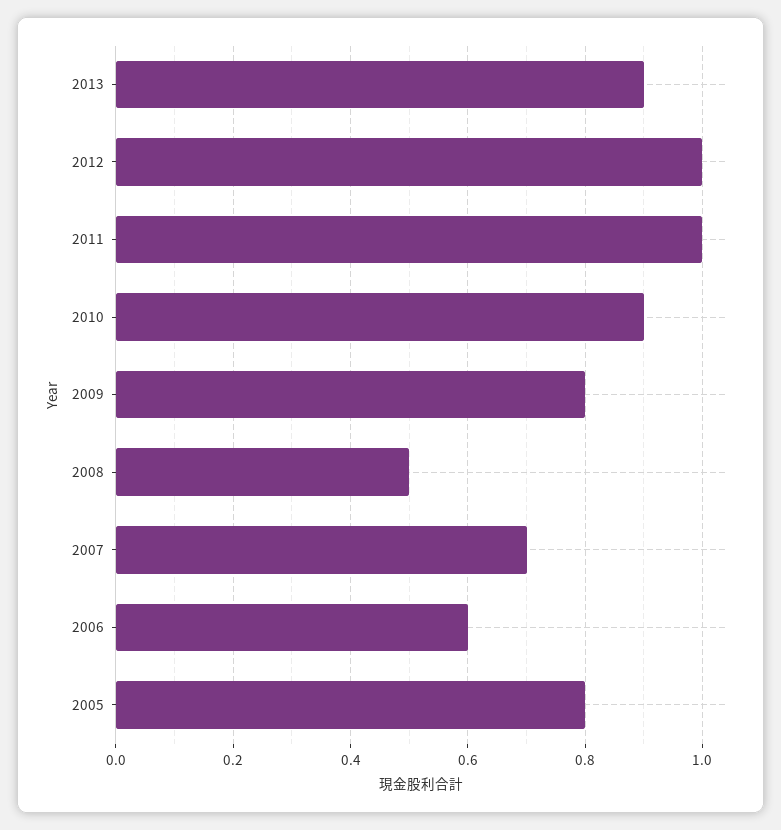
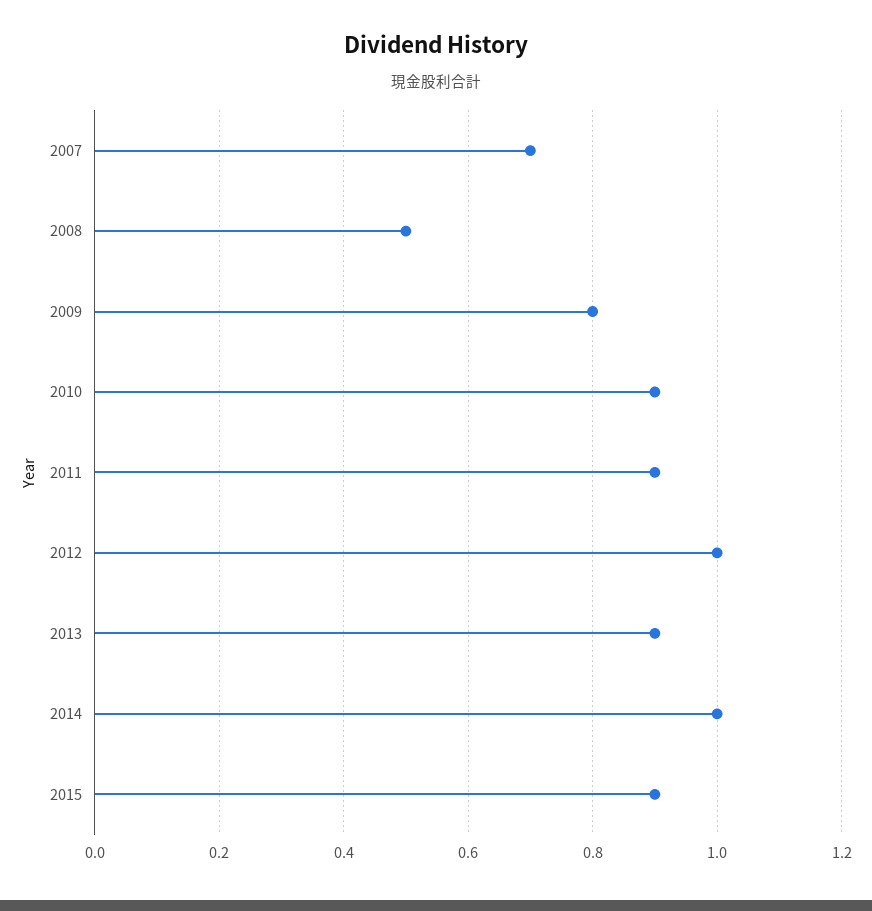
2011: 1 -> 0.9
2006: 0.6 -> none
2005: 0.8 -> none
2014: none -> 1
2015: none -> 0.9

